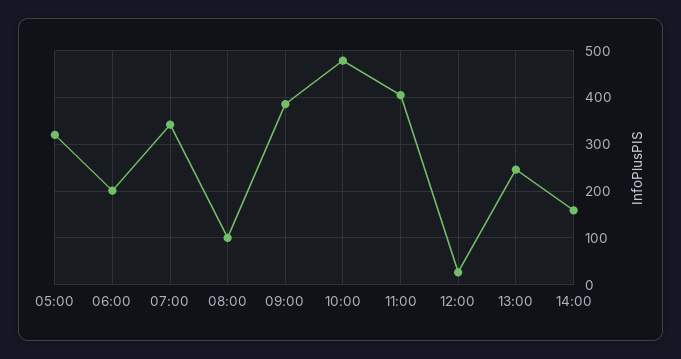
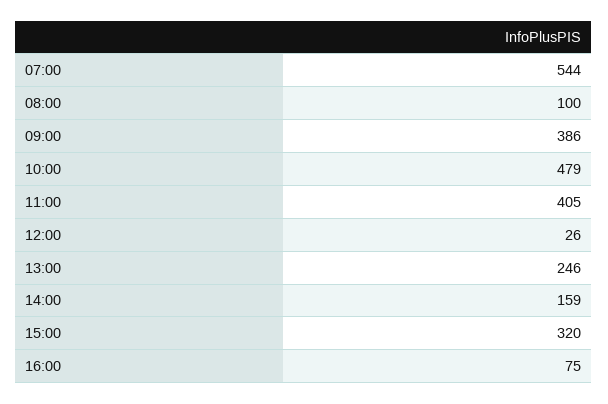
05:00: 320 -> none
06:00: 200 -> none
07:00: 340 -> 544
15:00: none -> 320
16:00: none -> 75

